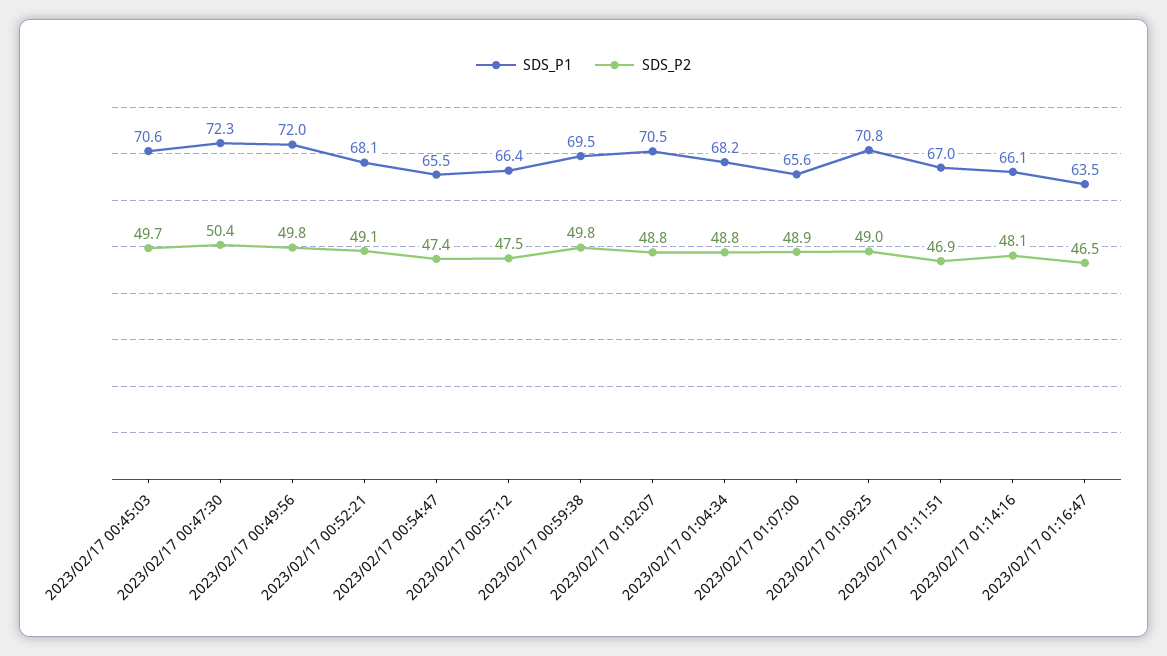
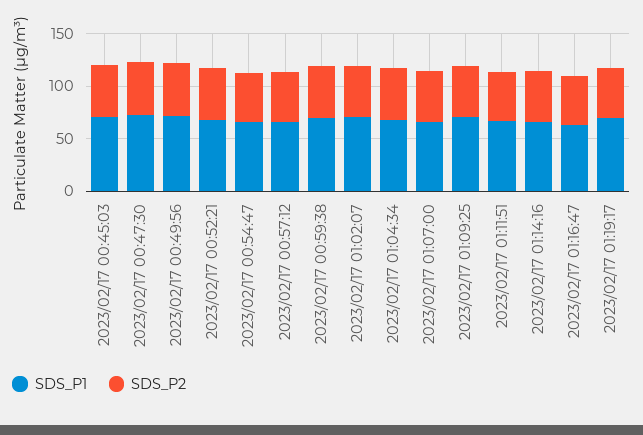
SDS_P1, 2023/02/17 01:19:17: none -> 70
SDS_P2, 2023/02/17 01:19:17: none -> 50

